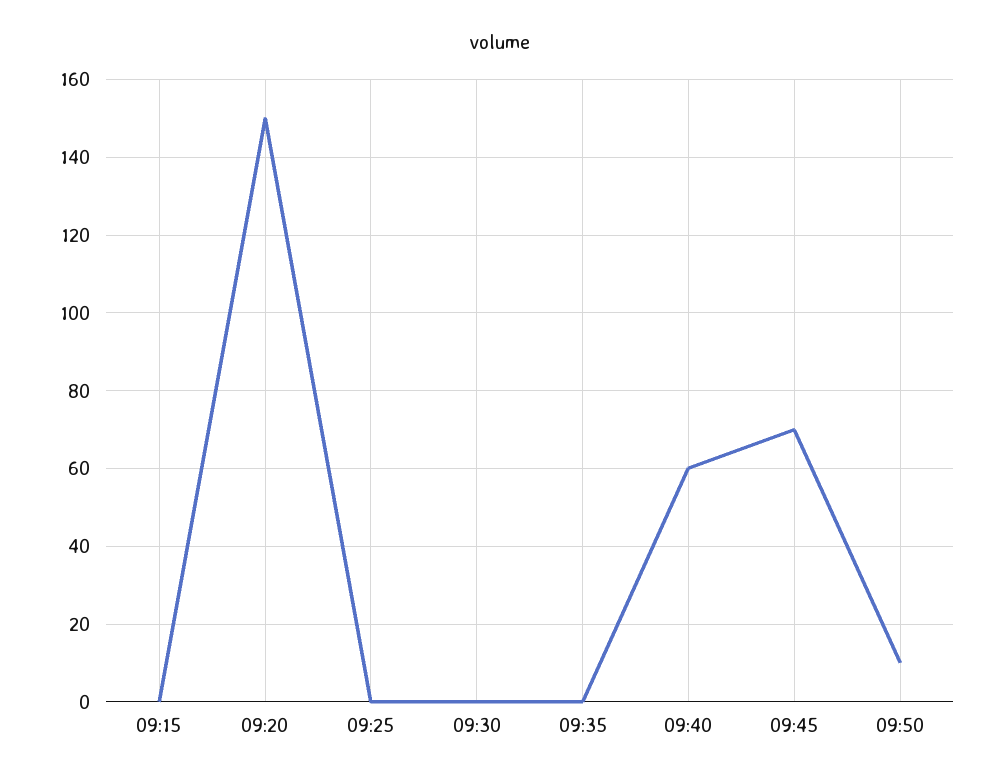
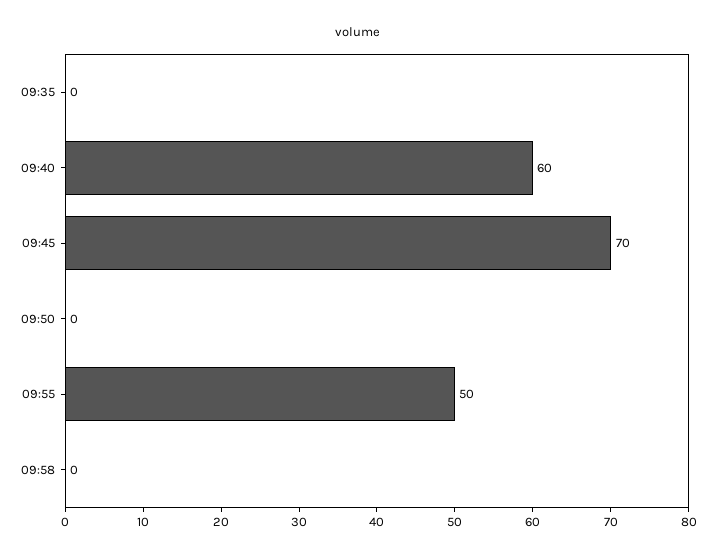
09:15: 0 -> none
09:20: 150 -> none
09:25: 0 -> none
09:30: 0 -> none
09:50: 10 -> 0
09:55: none -> 50
09:58: none -> 0

